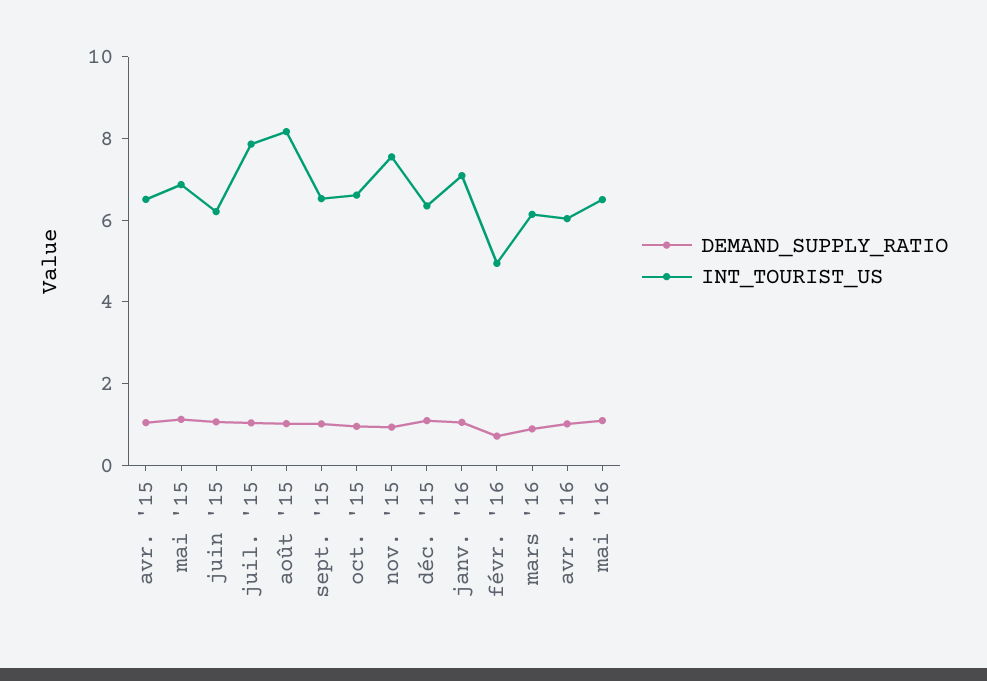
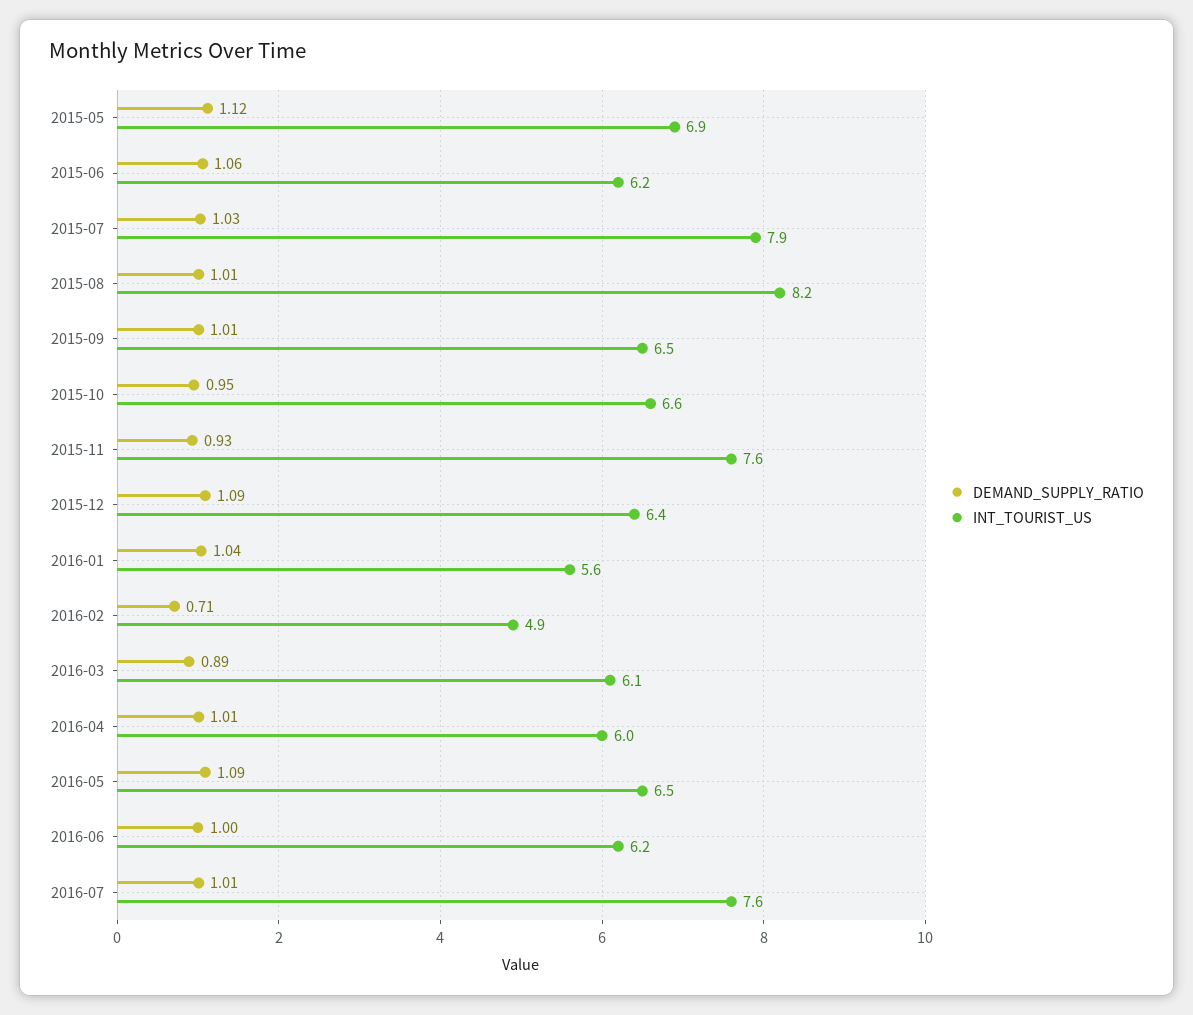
DEMAND_SUPPLY_RATIO, avr. '15: 1 -> none
INT_TOURIST_US, avr. '15: 6.5 -> none
INT_TOURIST_US, janv. '16: 7 -> 5.6
DEMAND_SUPPLY_RATIO, 2016-06: none -> 1
INT_TOURIST_US, 2016-06: none -> 6.2
DEMAND_SUPPLY_RATIO, 2016-07: none -> 1.01
INT_TOURIST_US, 2016-07: none -> 7.6

